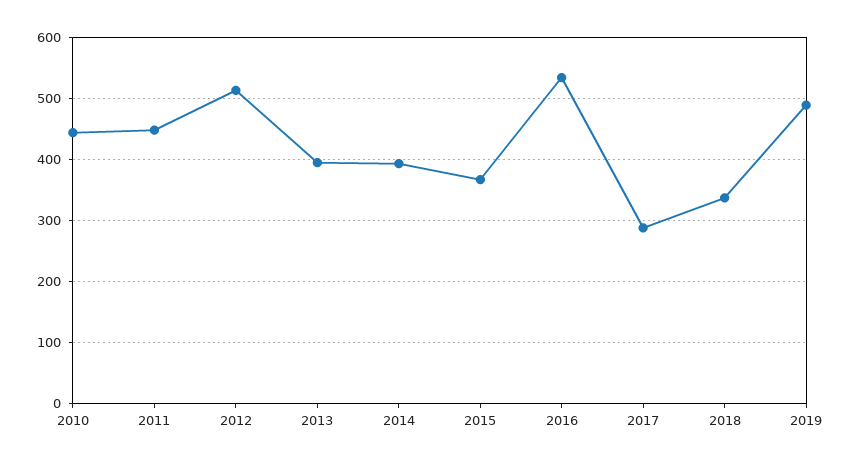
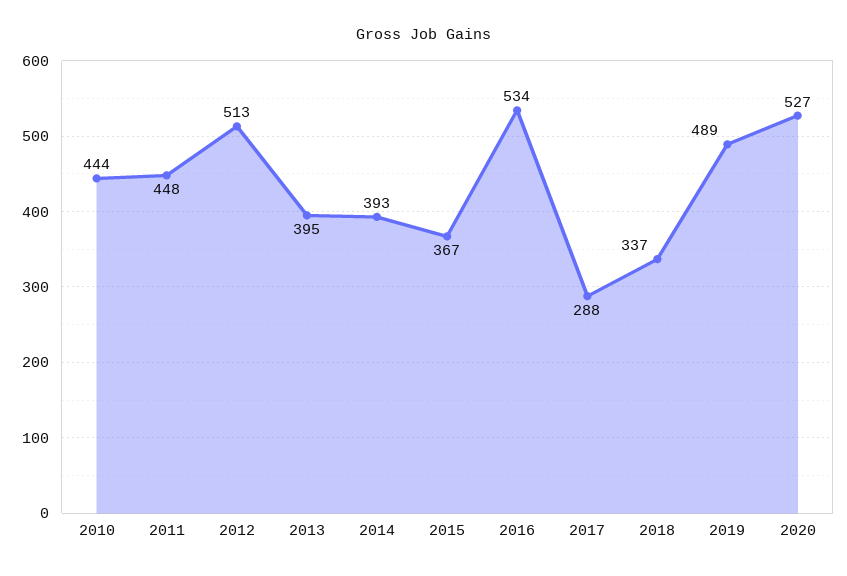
2020: none -> 527

